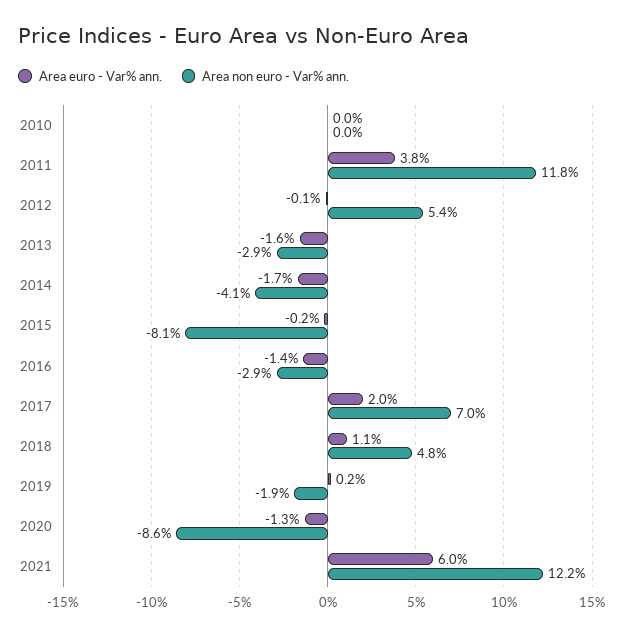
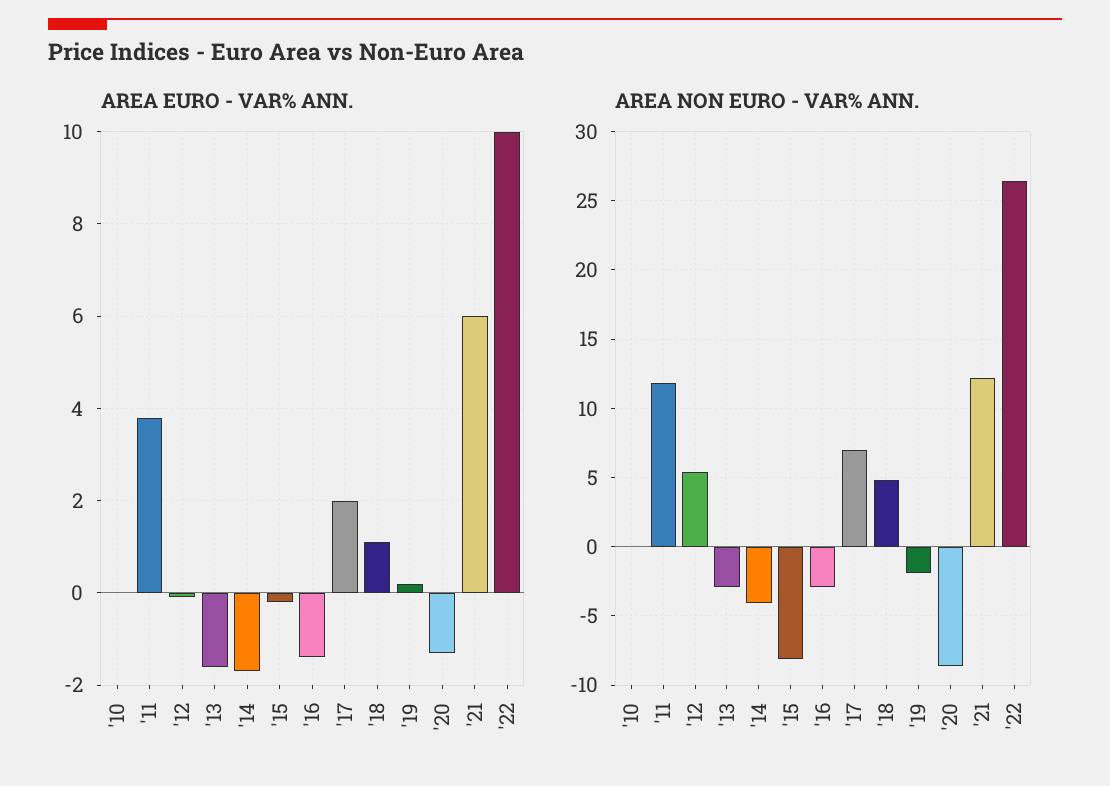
Area euro - Var% ann., '22: none -> 10
Area non euro - Var% ann., '22: none -> 26.5

